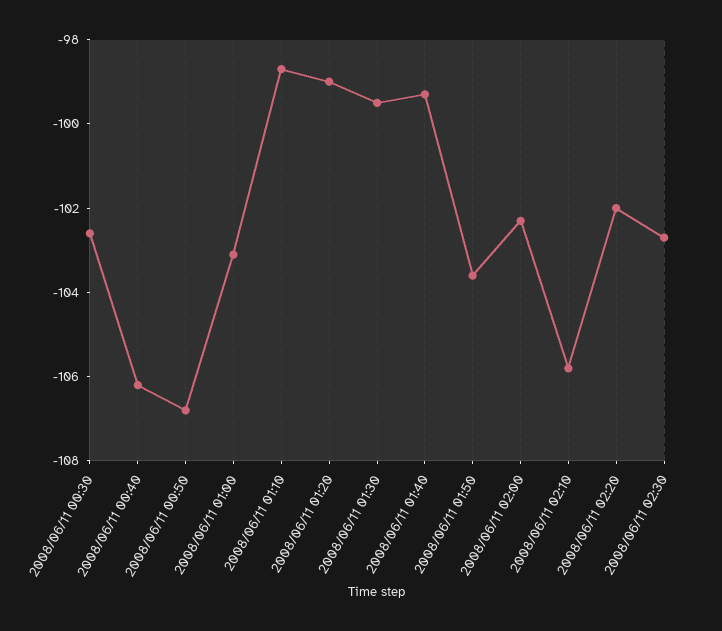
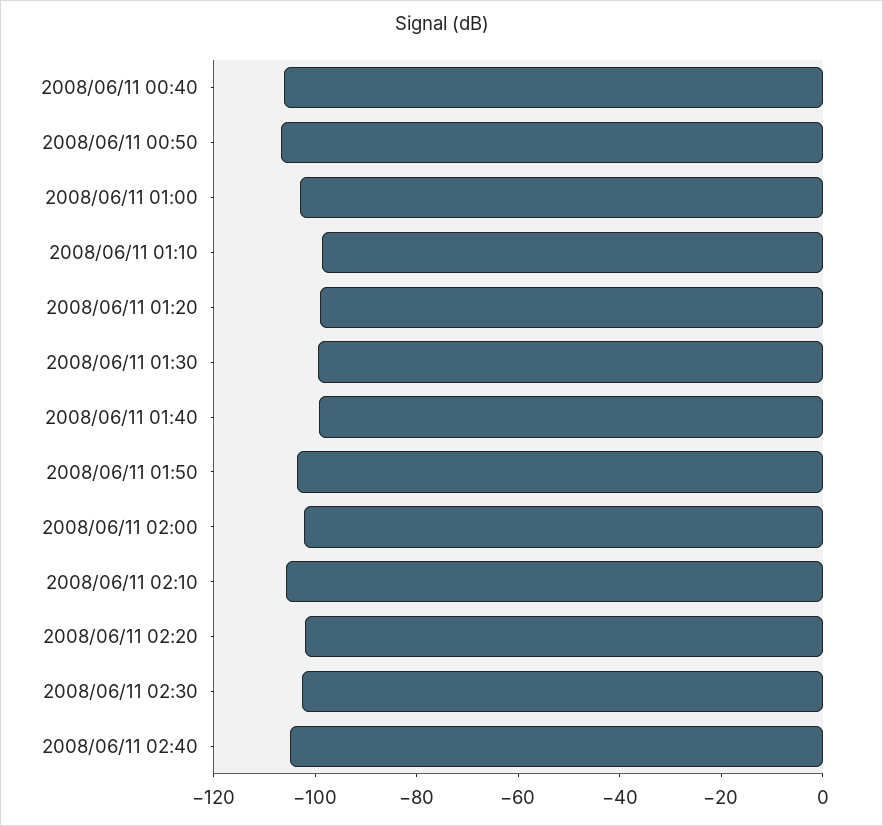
2008/06/11 00:30: -102.5 -> none
2008/06/11 02:40: none -> -105

